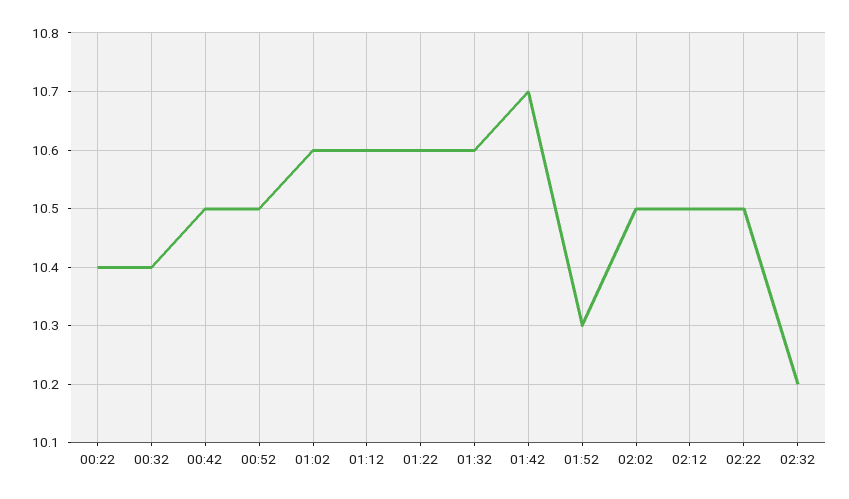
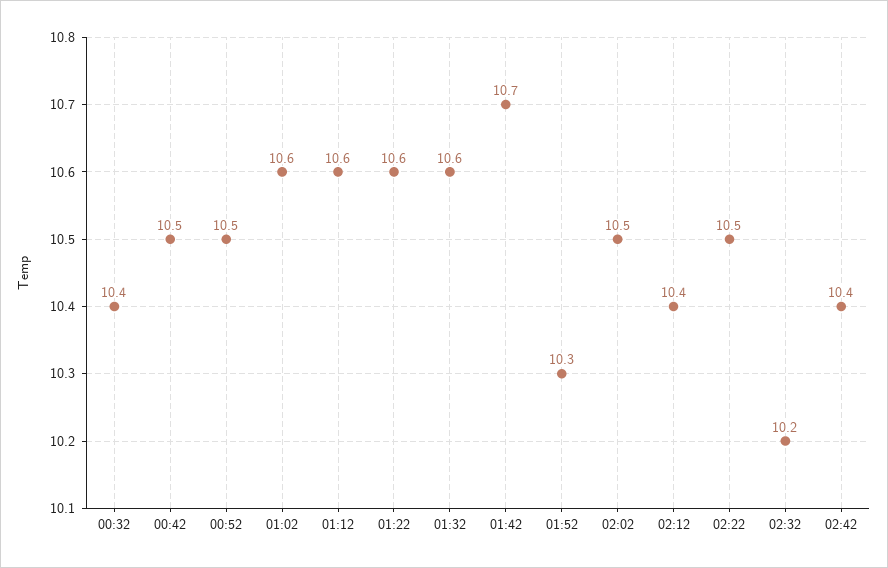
00:22: 10.4 -> none
02:12: 10.5 -> 10.4
02:42: none -> 10.4

